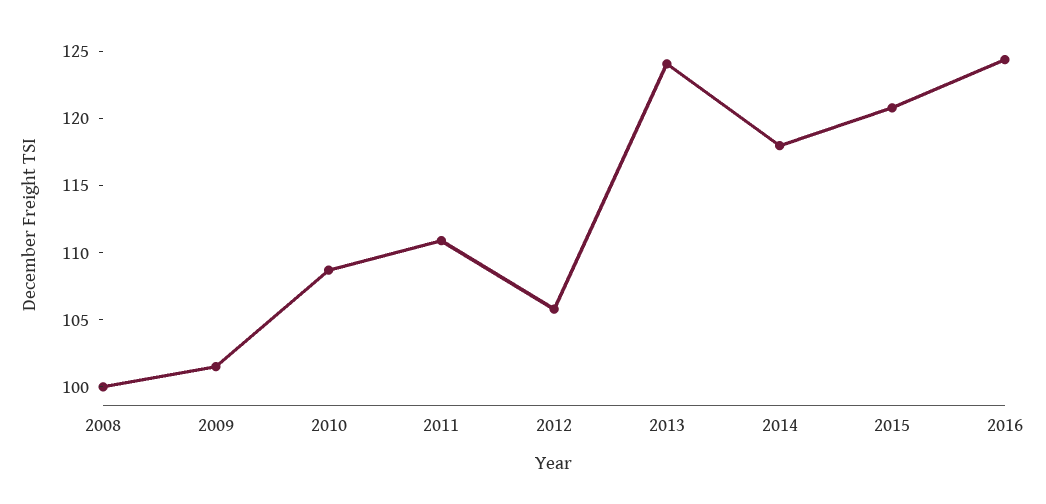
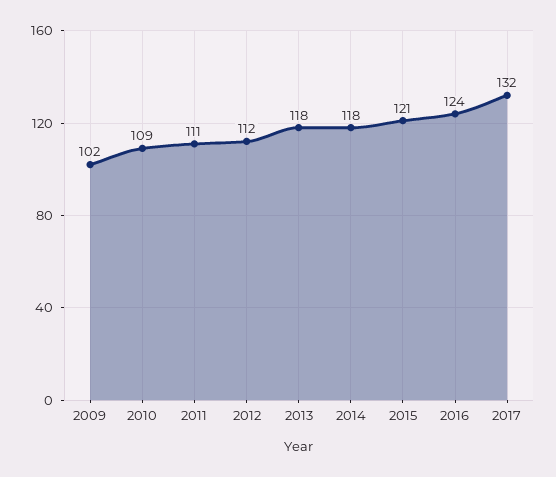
2008: 100 -> none
2012: 106 -> 112
2013: 124 -> 118
2017: none -> 132

